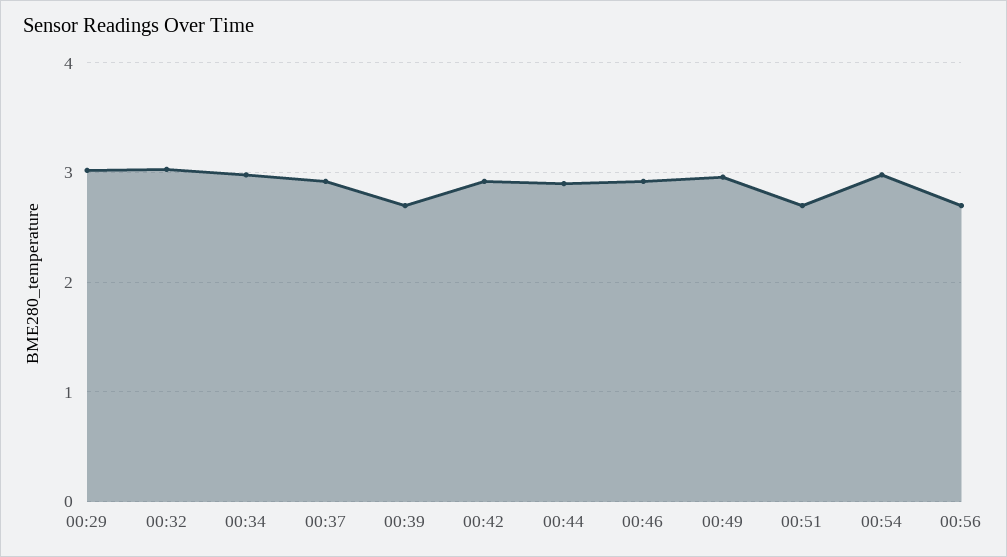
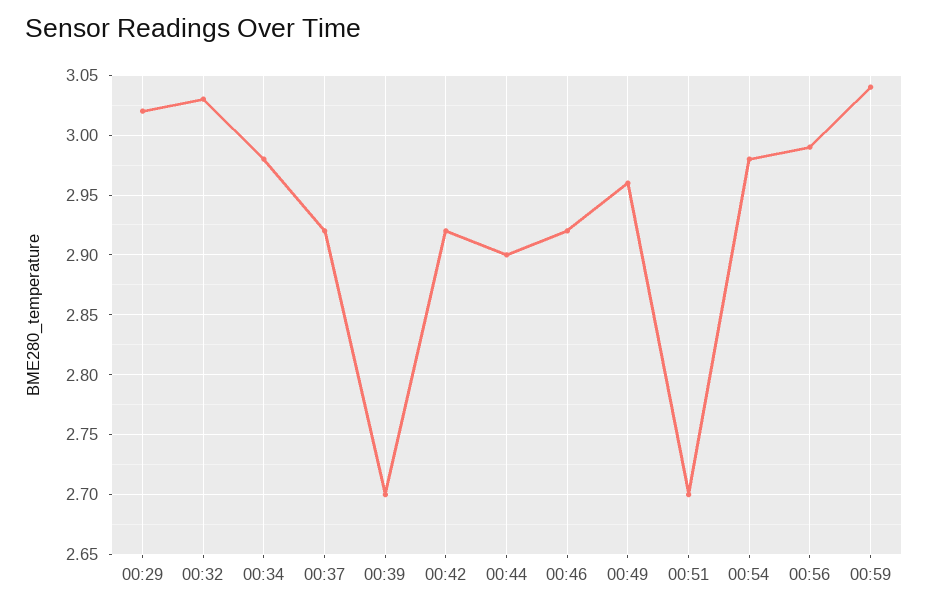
00:56: 2.7 -> 2.99
00:59: none -> 3.04

